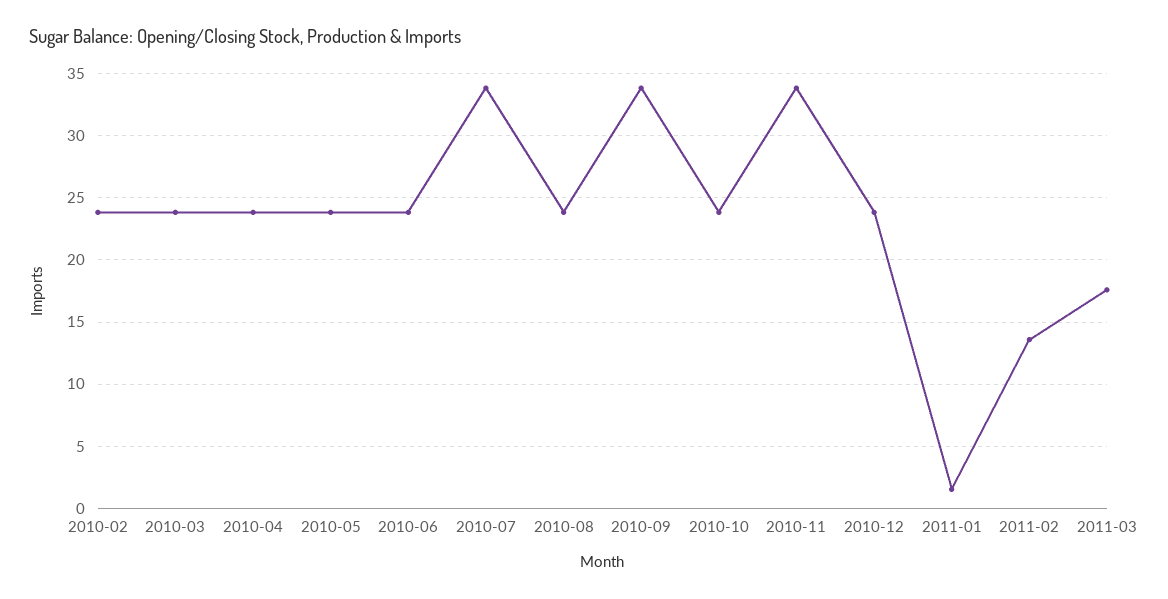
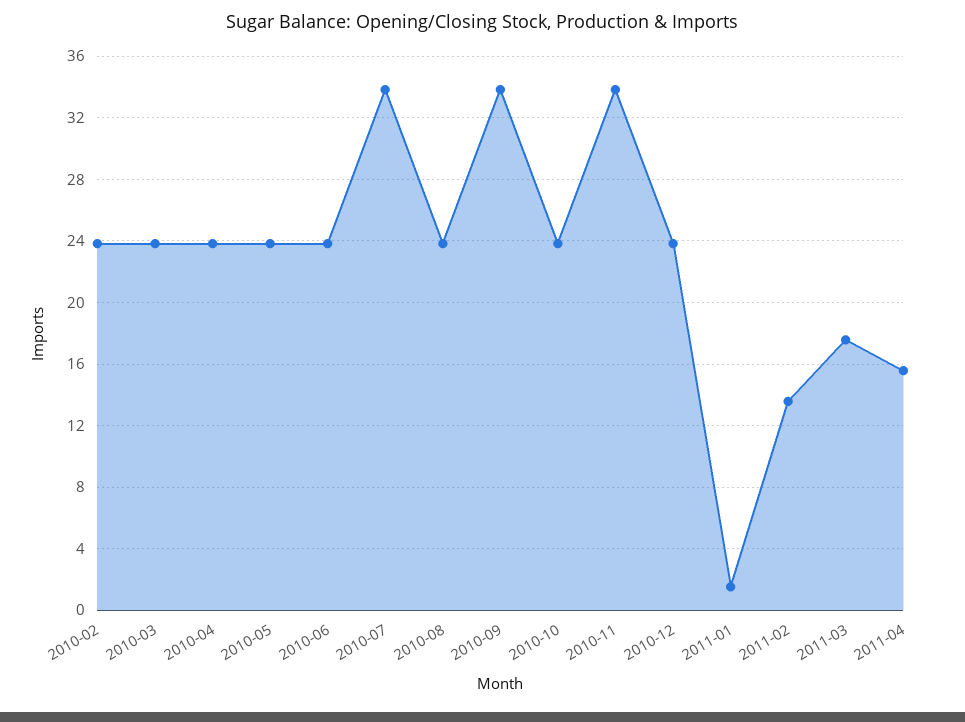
2011-04: none -> 15.5

